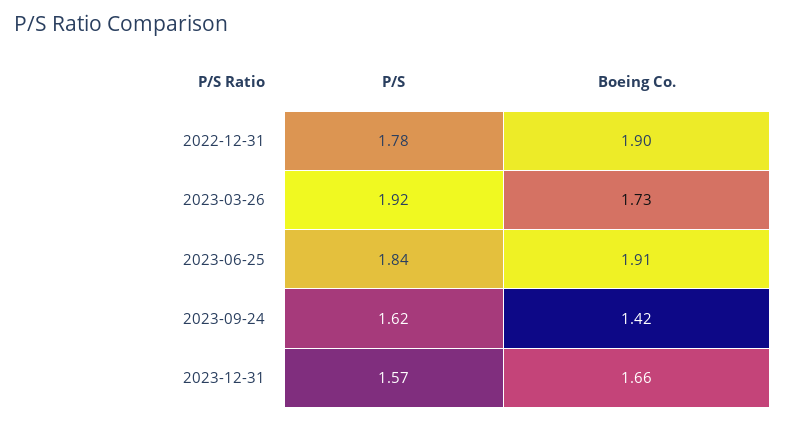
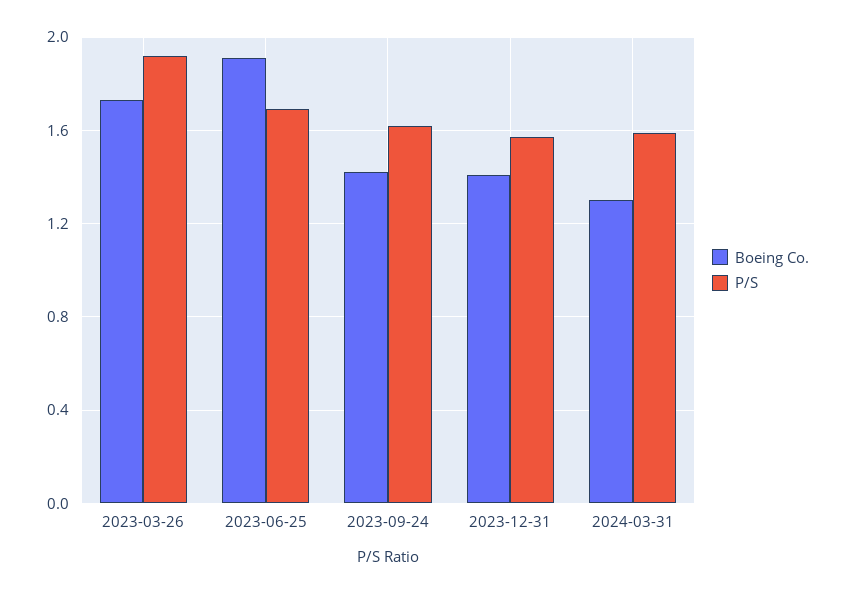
P/S, 2022-12-31: 1.78 -> none
Boeing Co., 2022-12-31: 1.9 -> none
P/S, 2023-06-25: 1.84 -> 1.7
Boeing Co., 2023-12-31: 1.66 -> 1.4
Boeing Co., 2024-03-31: none -> 1.3
P/S, 2024-03-31: none -> 1.6

